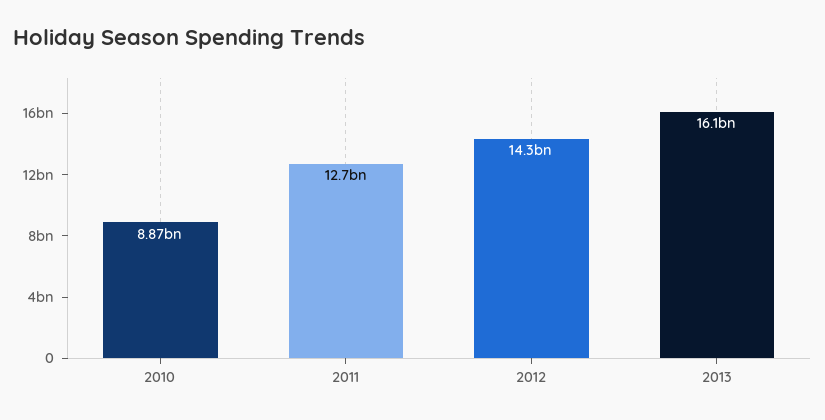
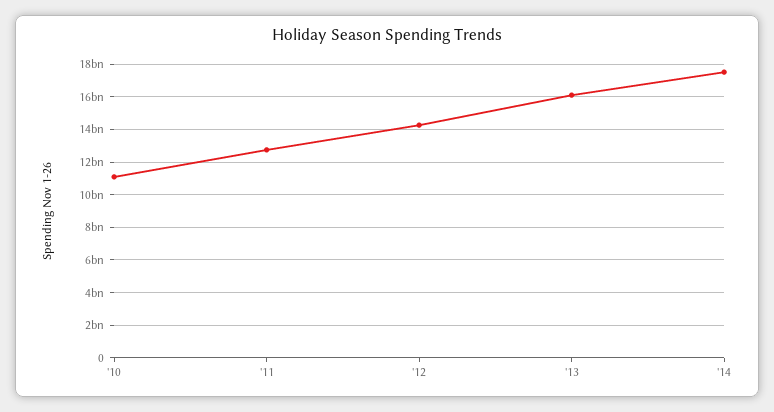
2010: 8870000000 -> 11000000000
'14: none -> 17500000000

